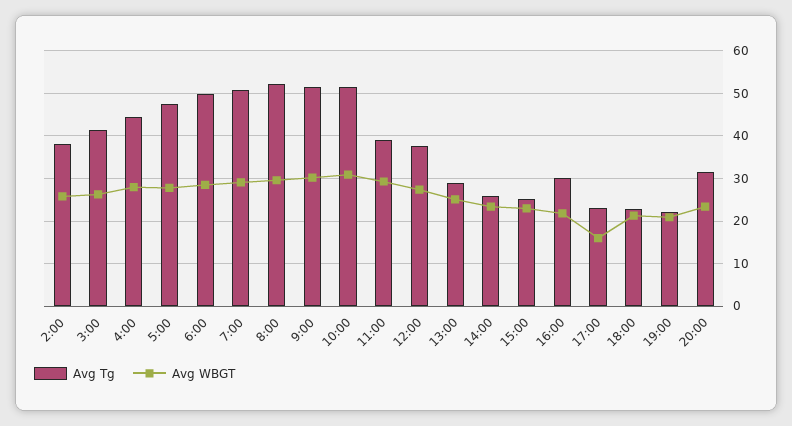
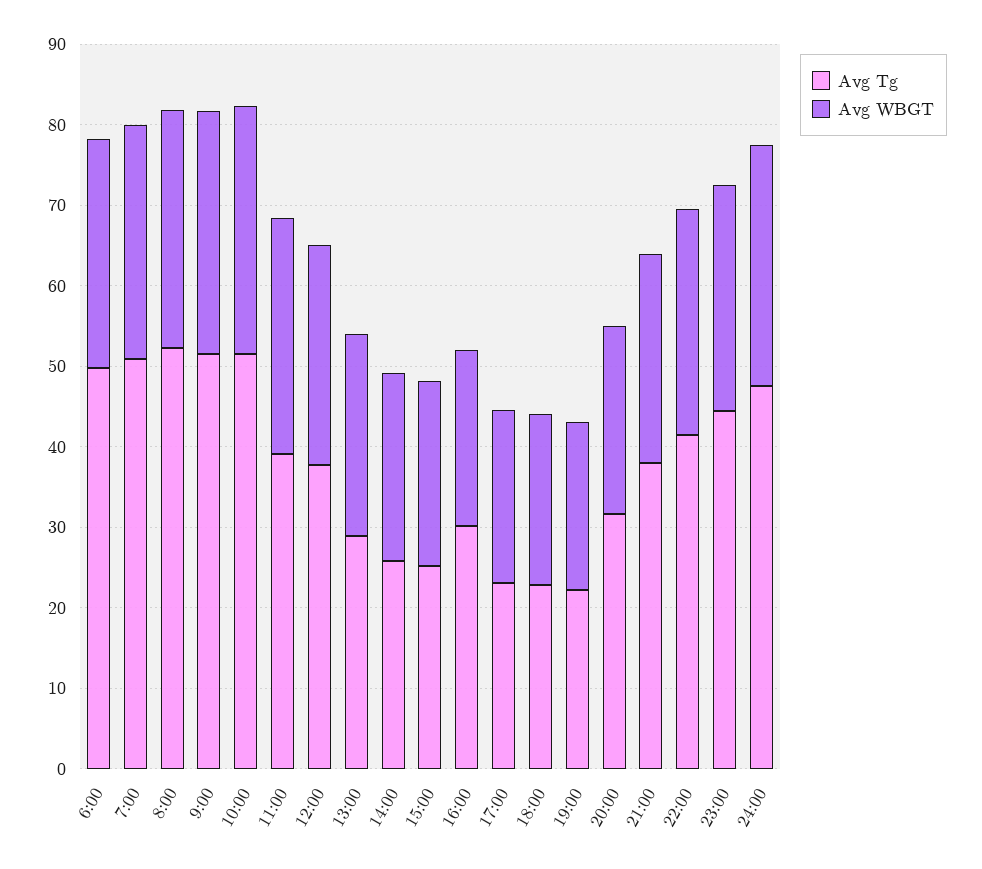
Avg Tg, 2:00: 38 -> none
Avg WBGT, 2:00: 26 -> none
Avg Tg, 3:00: 42 -> none
Avg WBGT, 3:00: 26 -> none
Avg Tg, 4:00: 44 -> none
Avg WBGT, 4:00: 28 -> none
Avg Tg, 5:00: 48 -> none
Avg WBGT, 5:00: 28 -> none
Avg WBGT, 17:00: 16 -> 22
Avg Tg, 21:00: none -> 38
Avg WBGT, 21:00: none -> 26
Avg Tg, 22:00: none -> 42
Avg WBGT, 22:00: none -> 28
Avg Tg, 23:00: none -> 44
Avg WBGT, 23:00: none -> 28
Avg Tg, 24:00: none -> 48
Avg WBGT, 24:00: none -> 30

